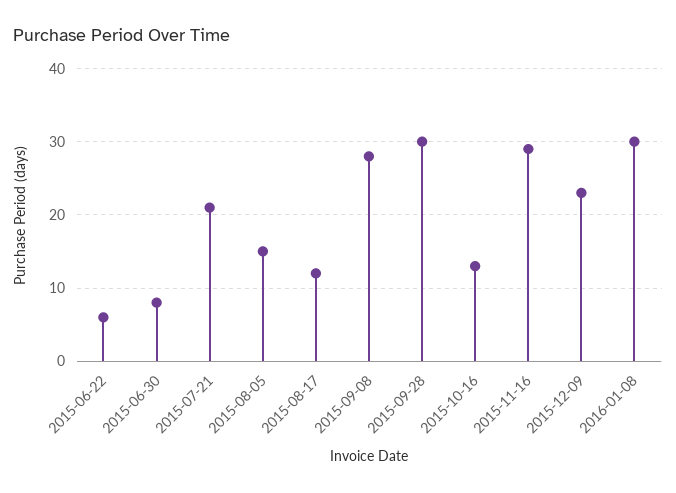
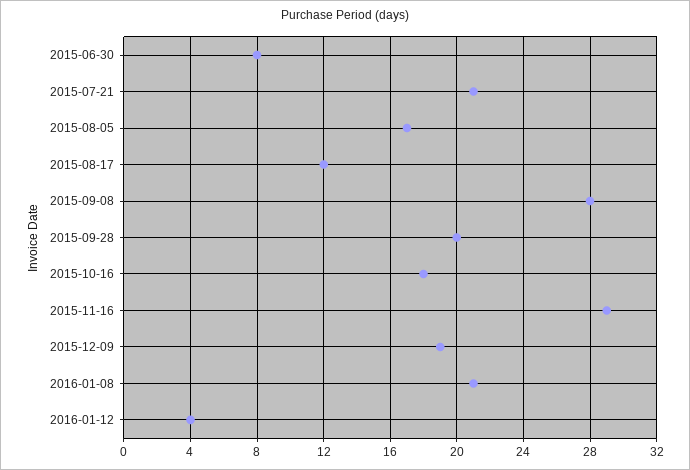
2015-06-22: 6 -> none
2015-08-05: 15 -> 17
2015-09-28: 30 -> 20
2015-10-16: 13 -> 18
2015-12-09: 23 -> 19
2016-01-08: 30 -> 21
2016-01-12: none -> 4

